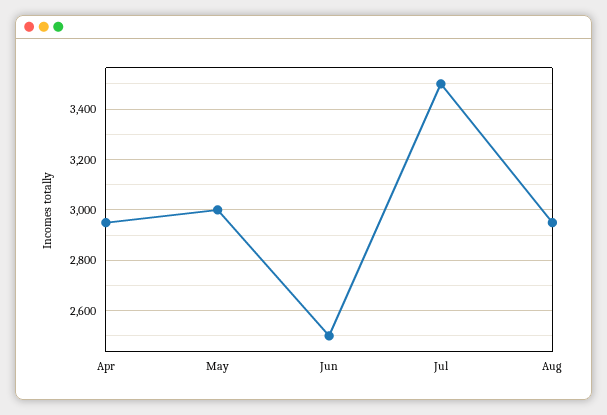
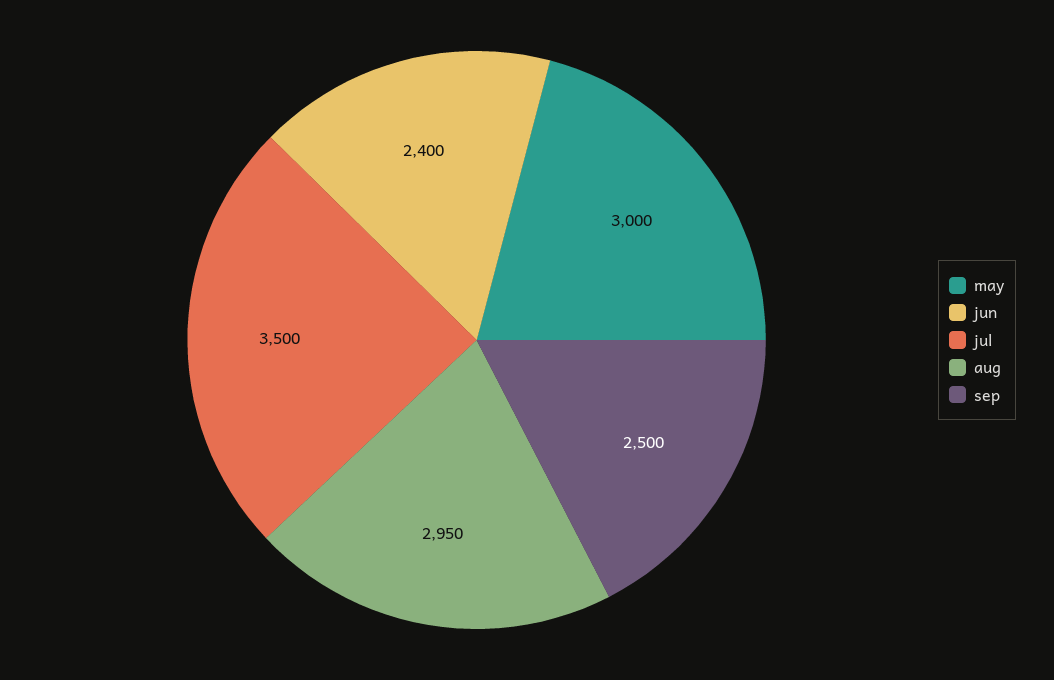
Apr: 2950 -> none
Jun: 2500 -> 2400
sep: none -> 2500

